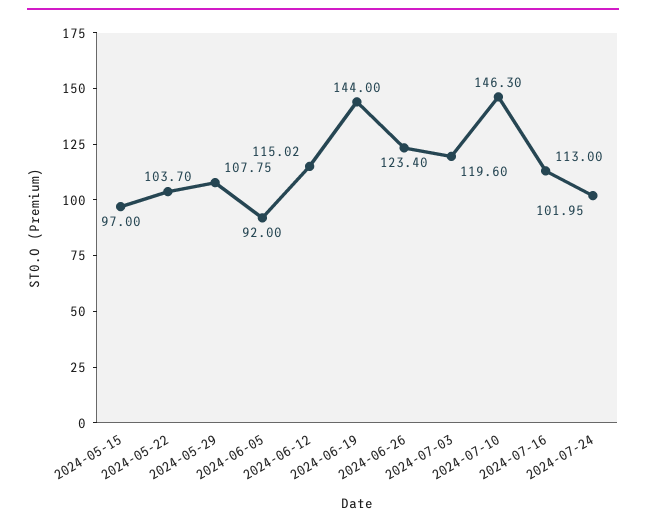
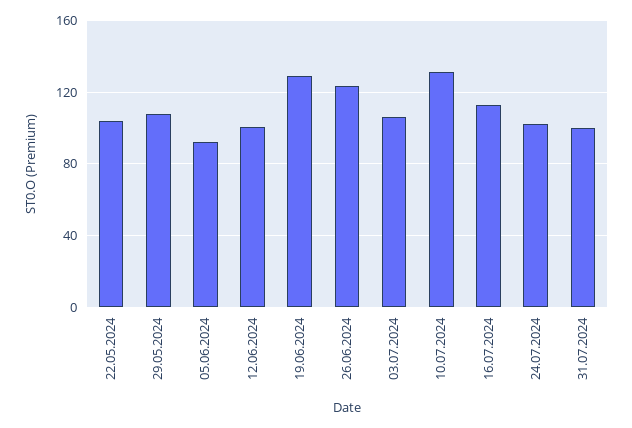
2024-05-15: 97 -> none
2024-06-12: 115.02 -> 100
2024-06-19: 144 -> 130
2024-07-03: 119.6 -> 105
2024-07-10: 146.3 -> 130
31.07.2024: none -> 100

